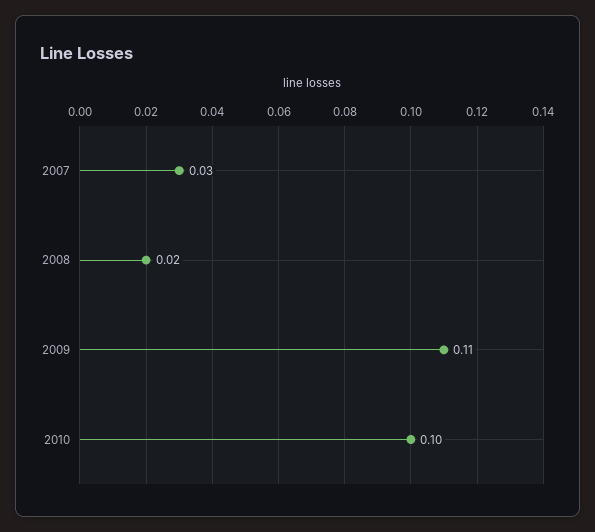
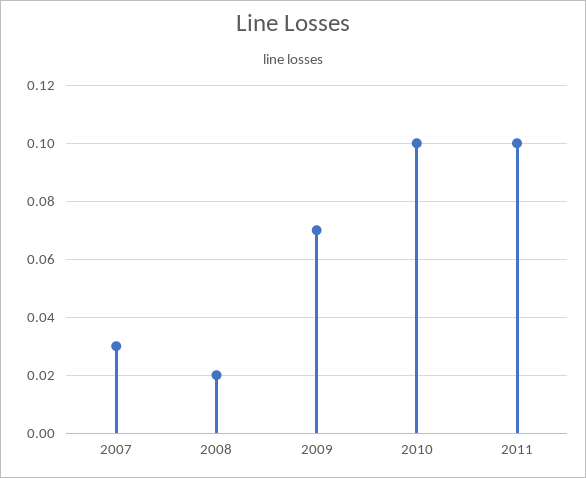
2009: 0.11 -> 0.07
2011: none -> 0.1

